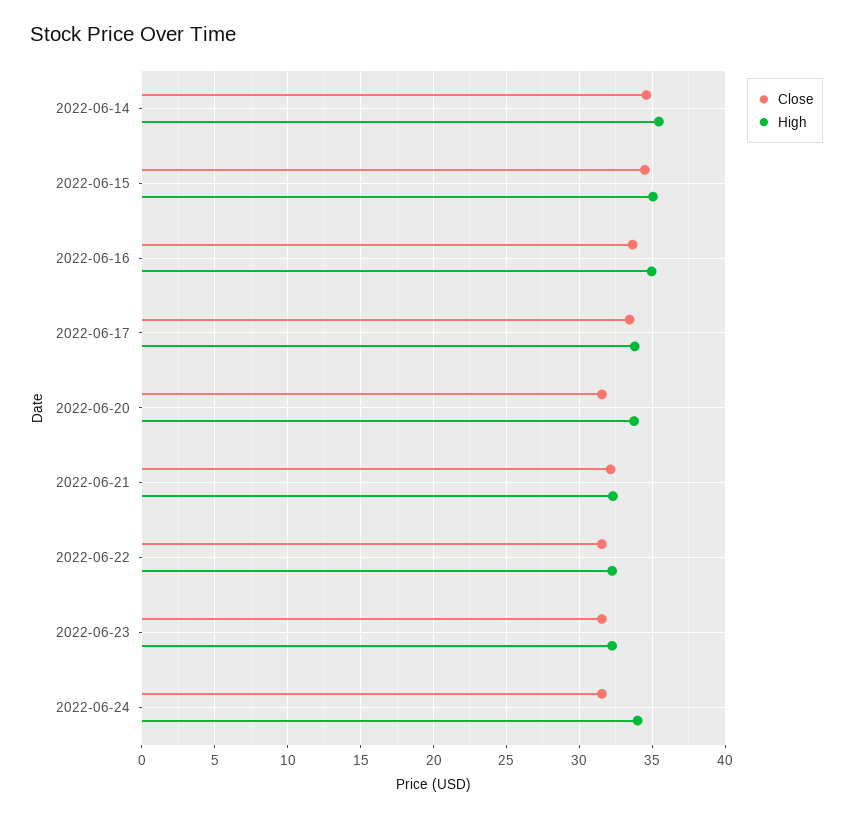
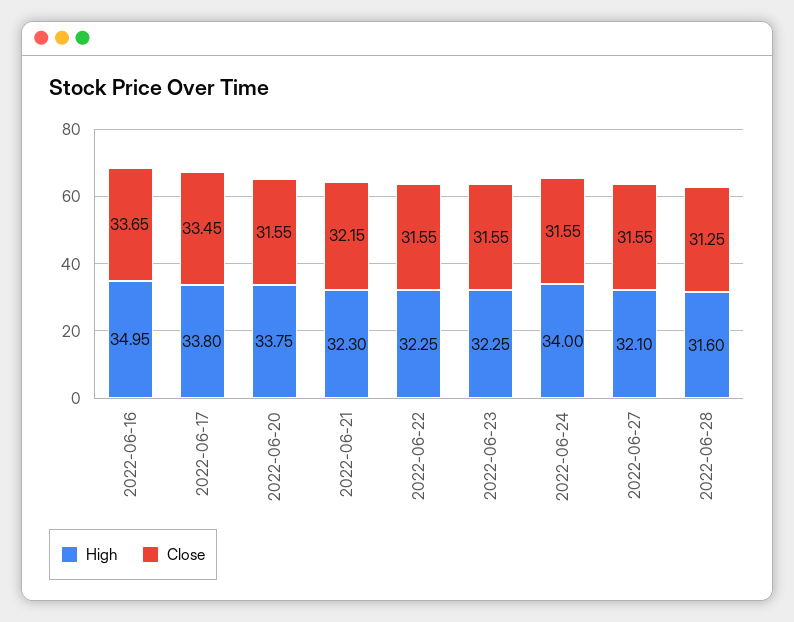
Close, 2022-06-14: 34.5 -> none
High, 2022-06-14: 35.5 -> none
Close, 2022-06-15: 34.5 -> none
High, 2022-06-15: 35 -> none
High, 2022-06-27: none -> 32.1
Close, 2022-06-27: none -> 31.55
High, 2022-06-28: none -> 31.6
Close, 2022-06-28: none -> 31.25

